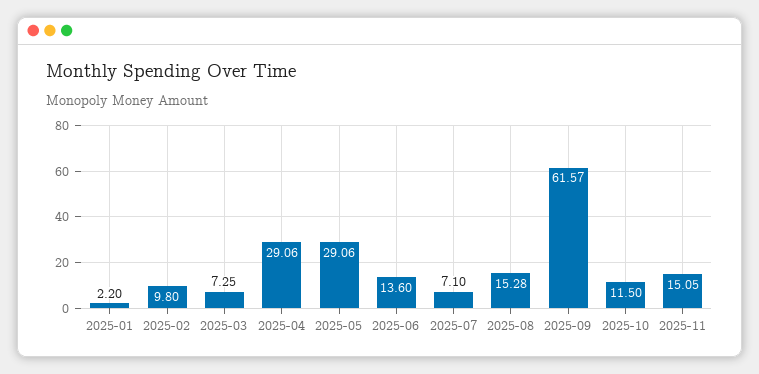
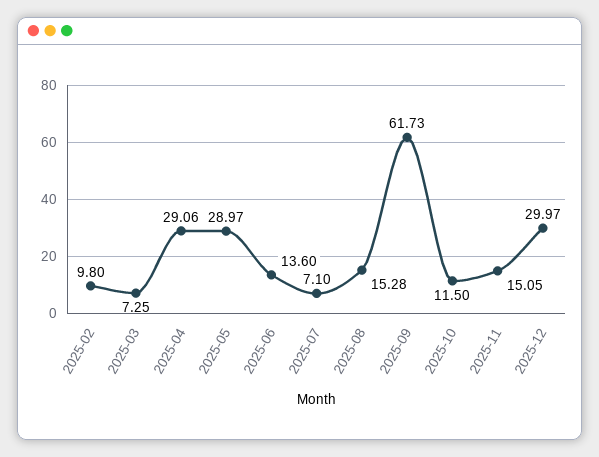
2025-01: 2.2 -> none
2025-05: 29.06 -> 28.97
2025-09: 61.57 -> 61.73
2025-12: none -> 29.97

